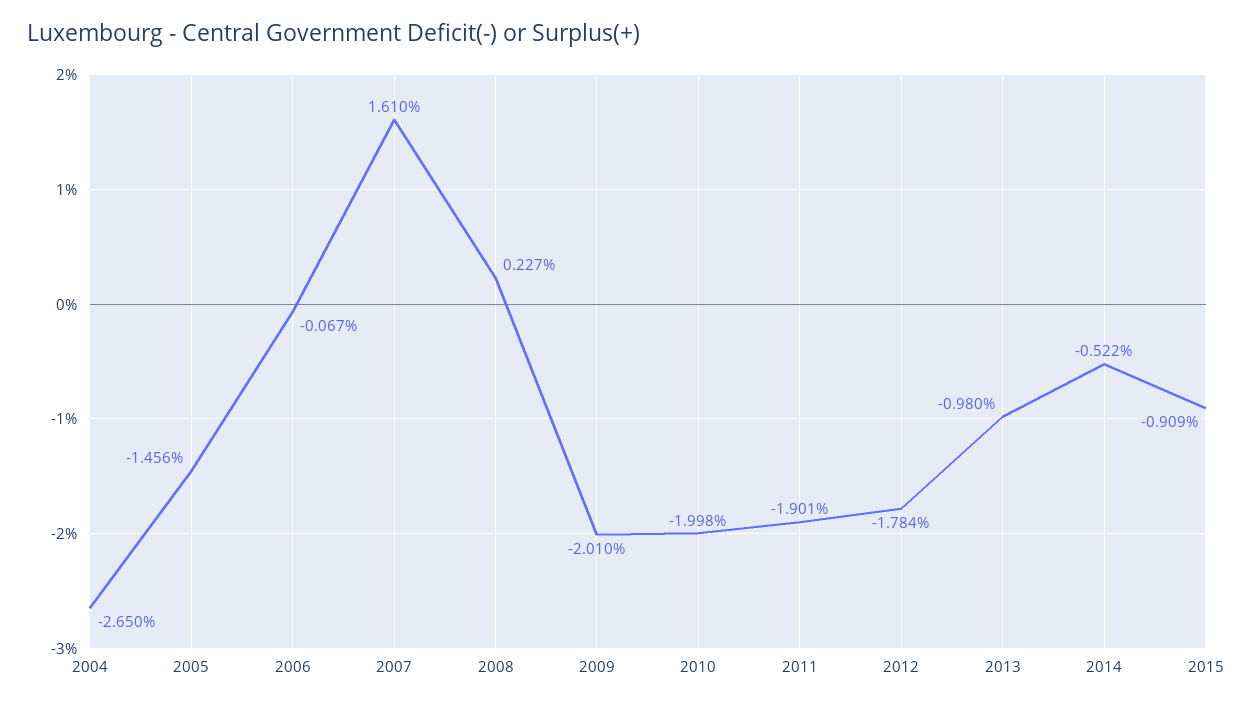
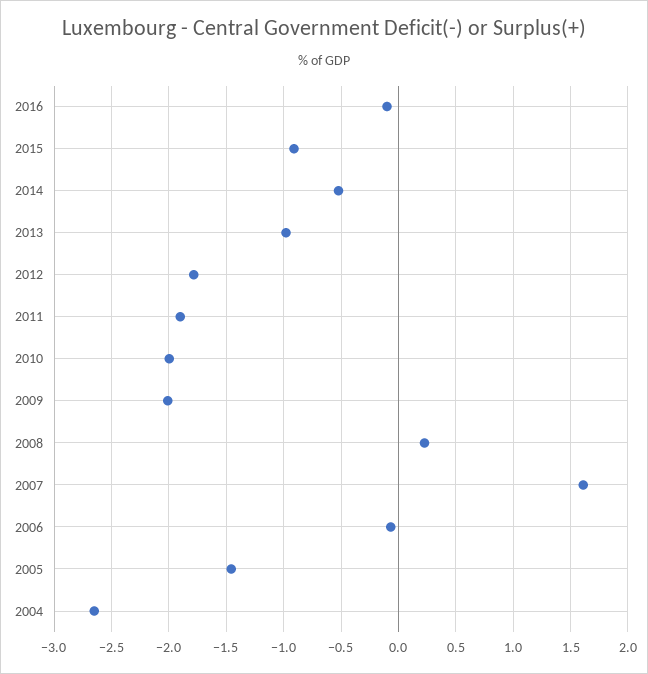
2016: none -> -0.1

